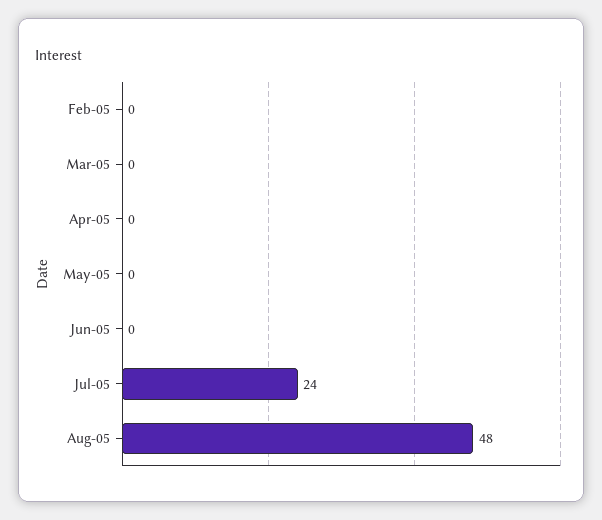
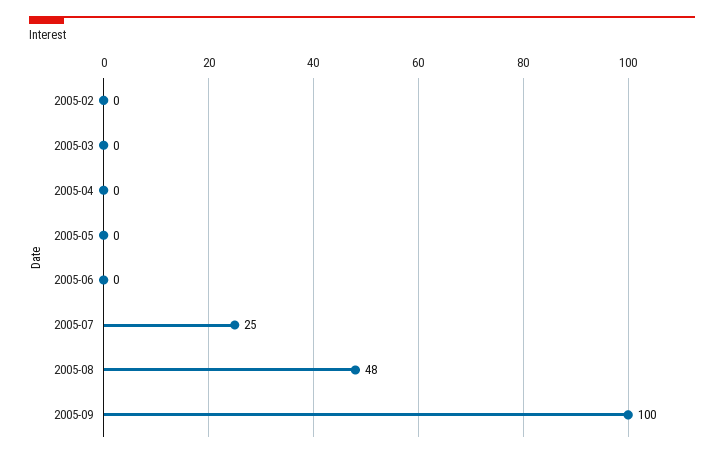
Jul-05: 24 -> 25
2005-09: none -> 100

